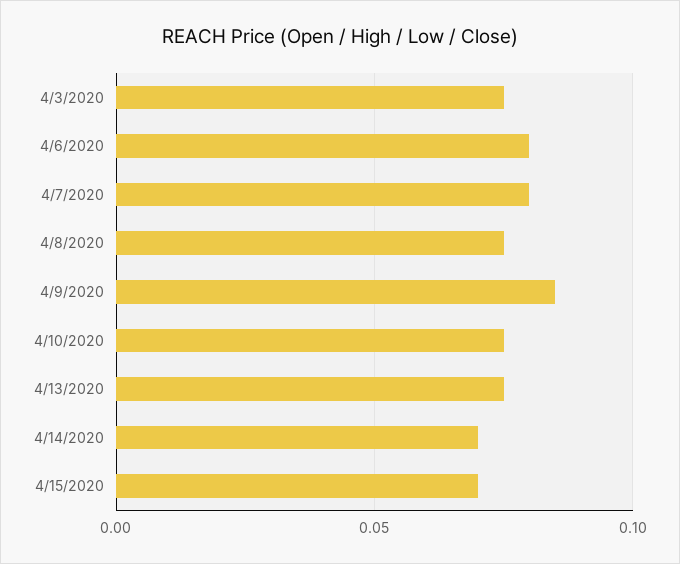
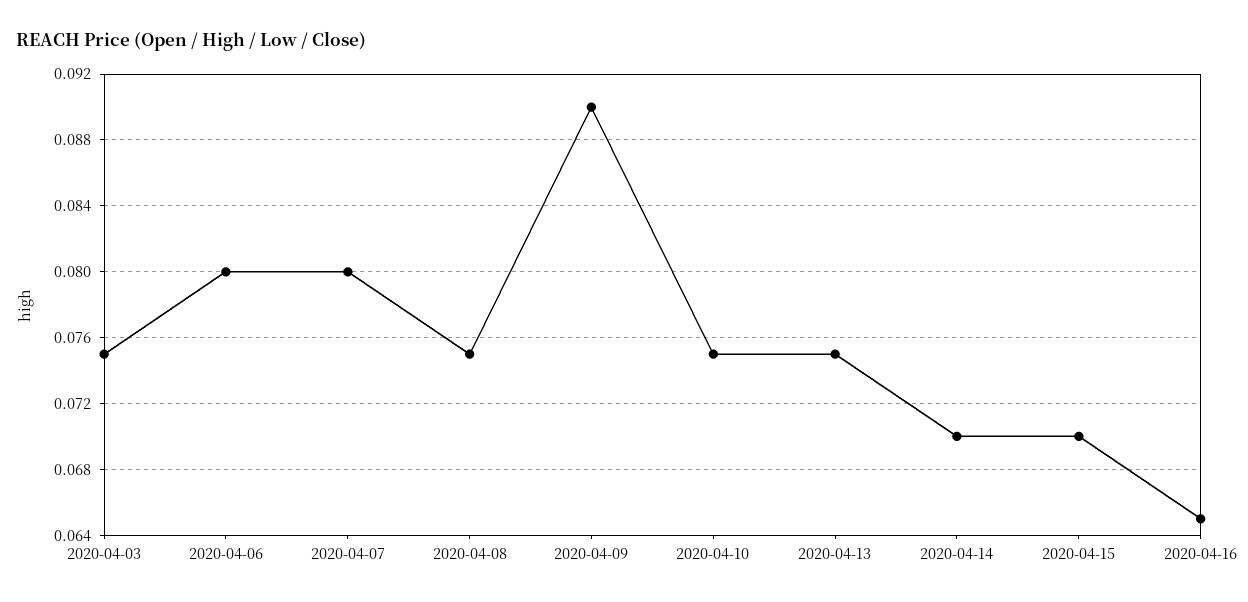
4/9/2020: 0.085 -> 0.09
2020-04-16: none -> 0.065

